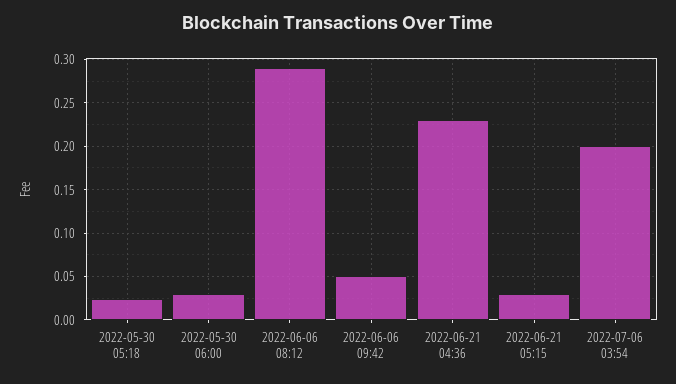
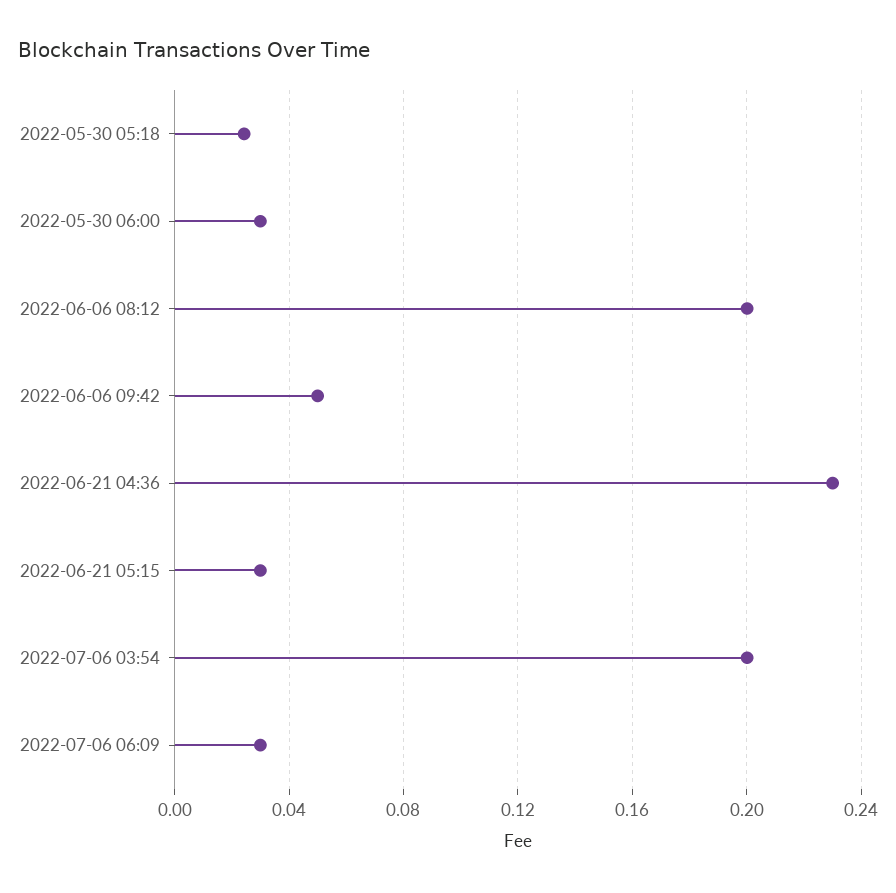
2022-06-06 08:12: 0.29 -> 0.2
2022-07-06 06:09: none -> 0.03

